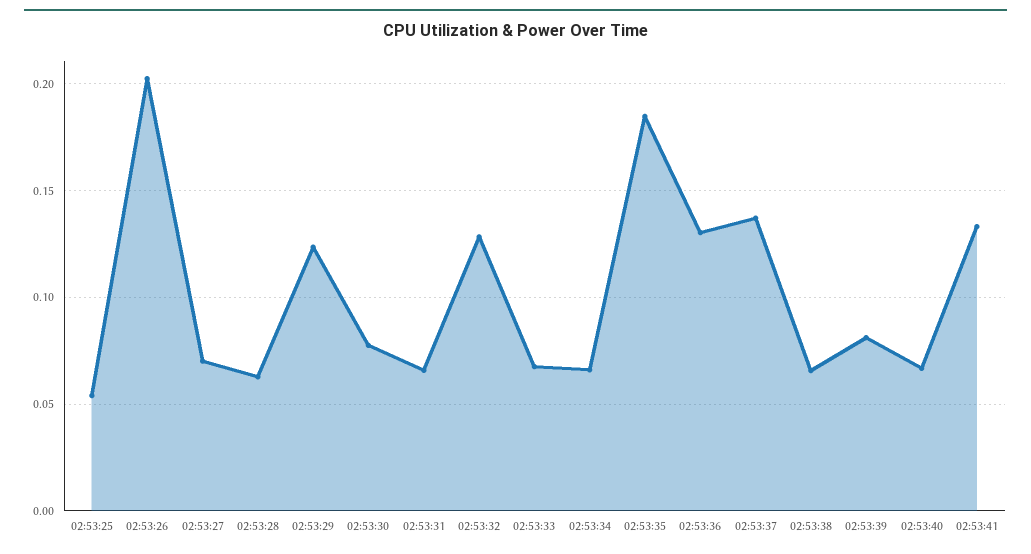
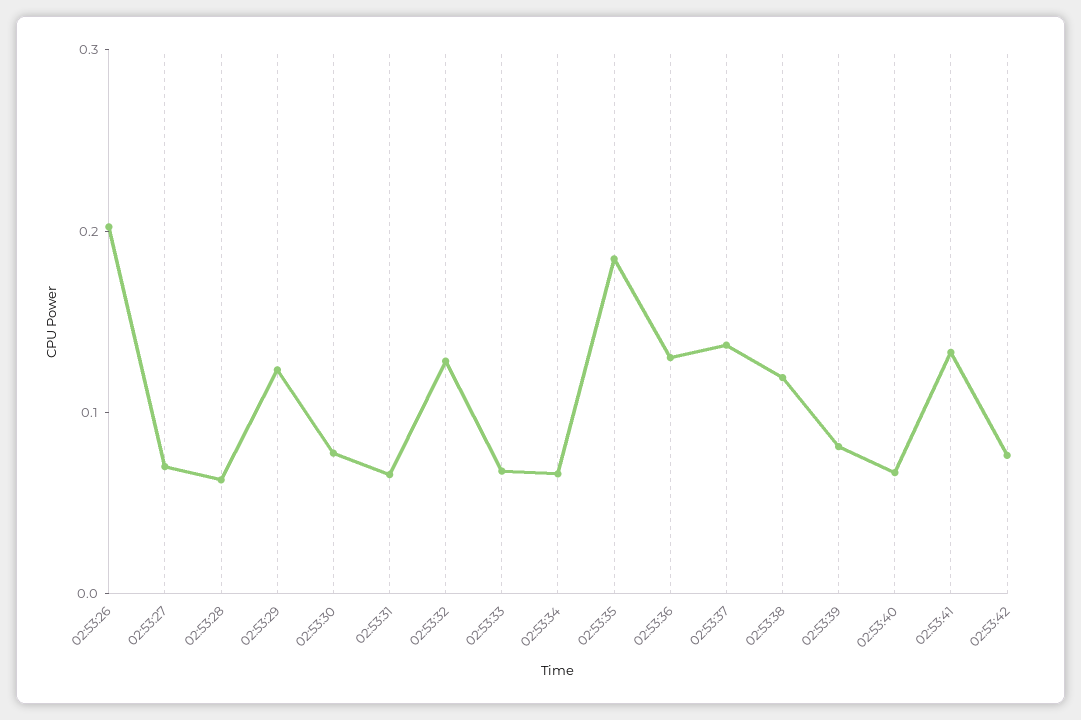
02:53:25: 0.055 -> none
02:53:38: 0.065 -> 0.12
02:53:42: none -> 0.08

